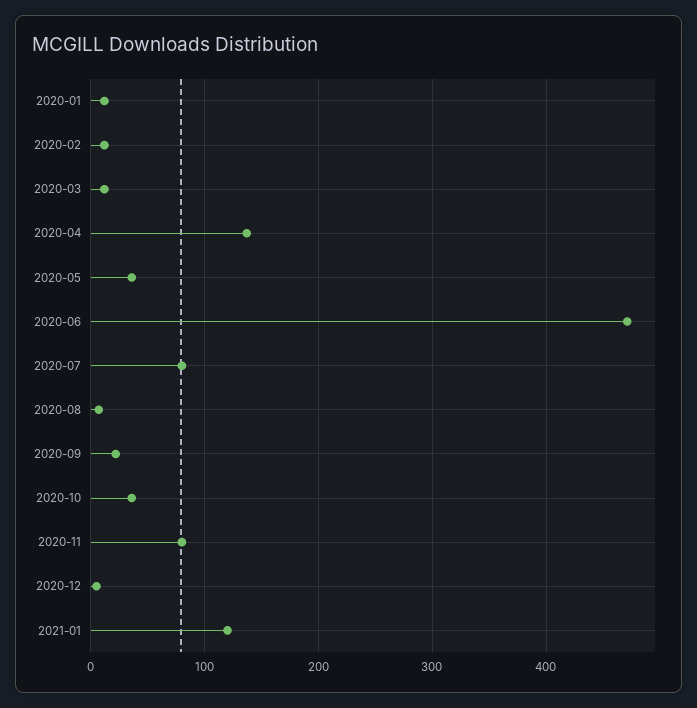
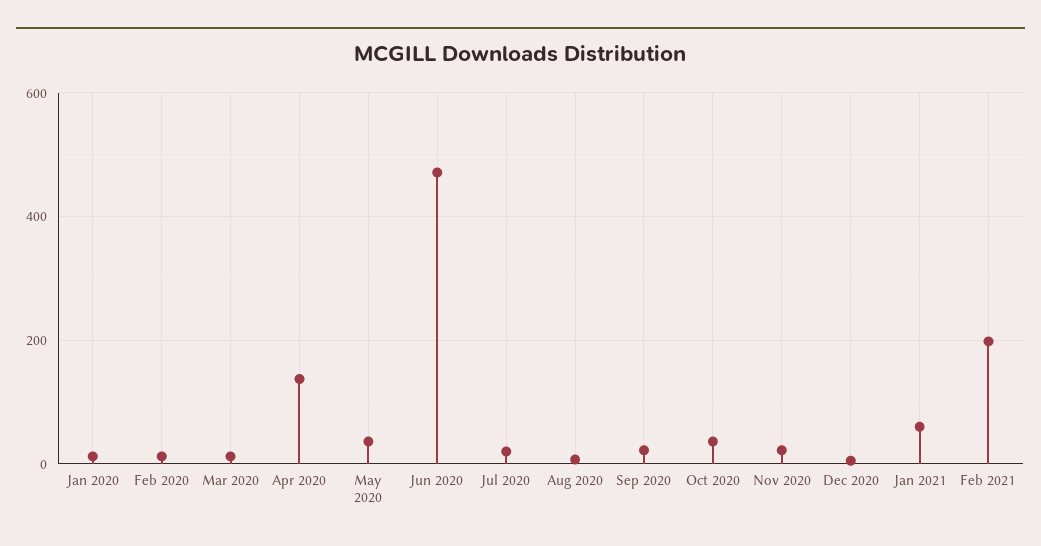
2020-07: 80 -> 20
2020-11: 80 -> 20
2021-01: 120 -> 60
Feb 2021: none -> 200

